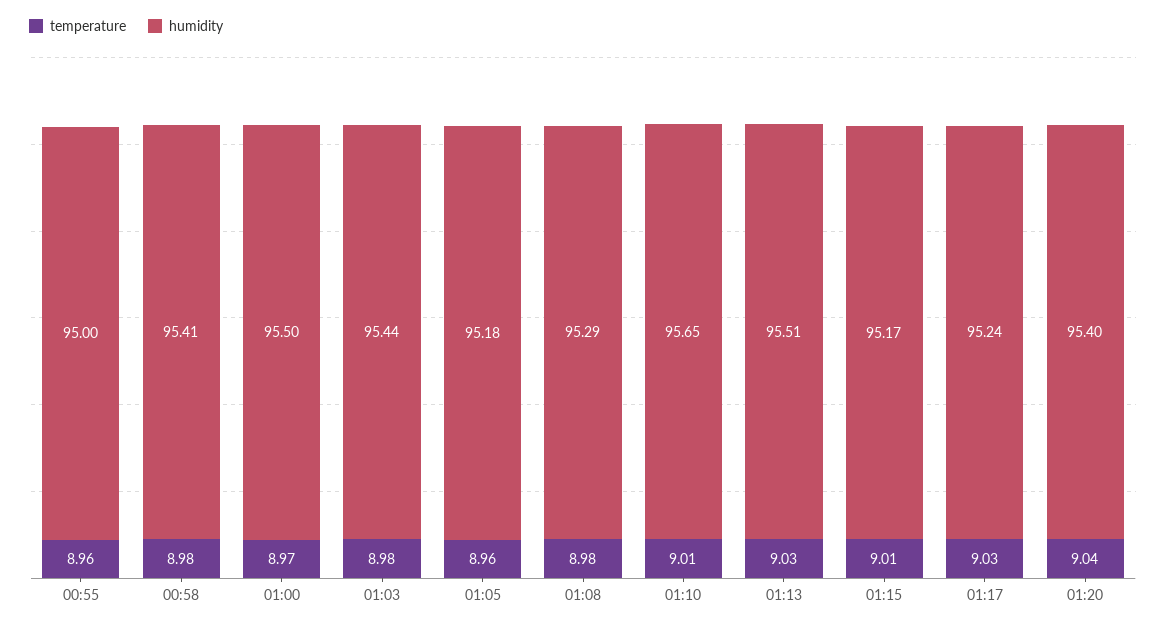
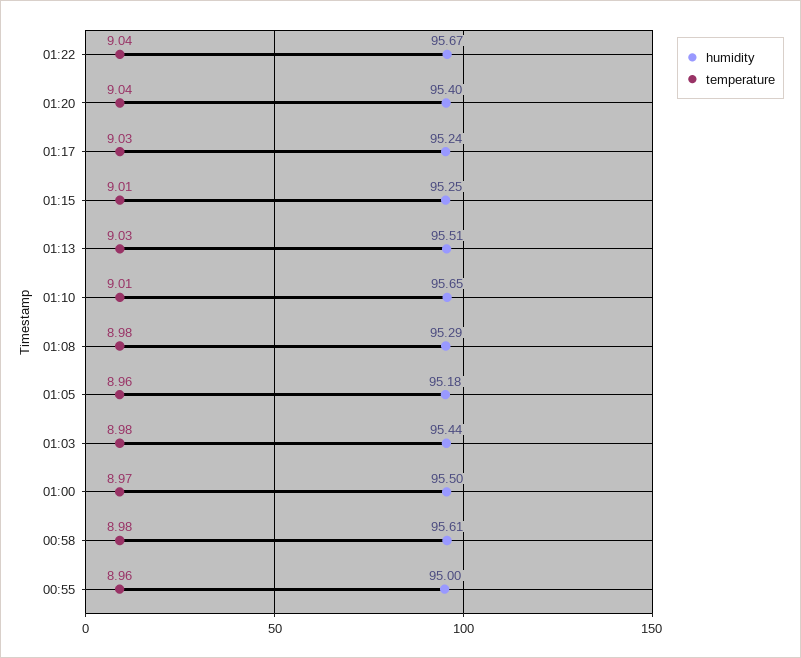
humidity, 00:58: 95.41 -> 95.61
humidity, 01:15: 95.17 -> 95.25
humidity, 01:22: none -> 95.67
temperature, 01:22: none -> 9.04

